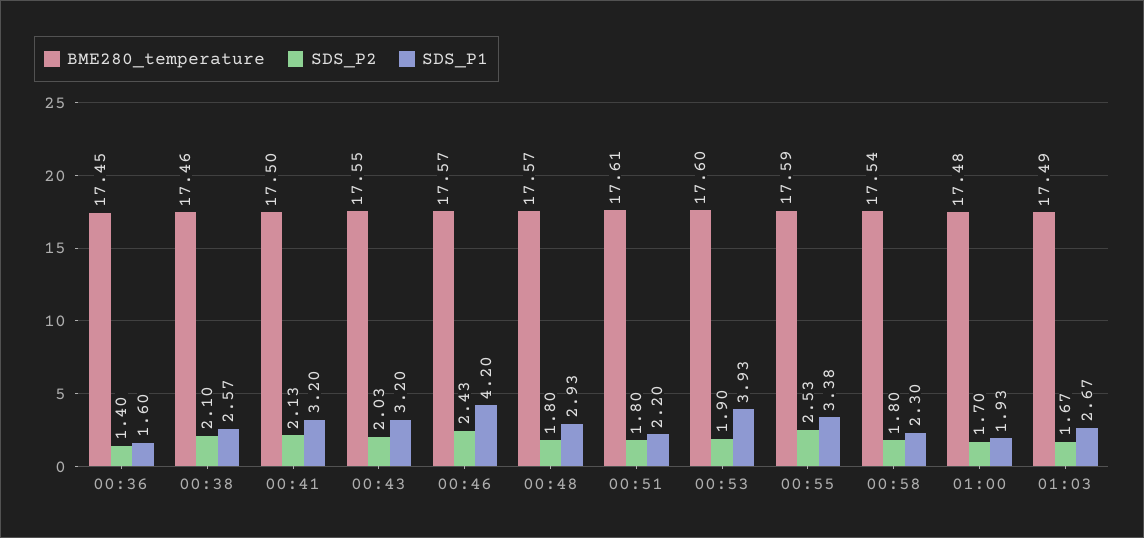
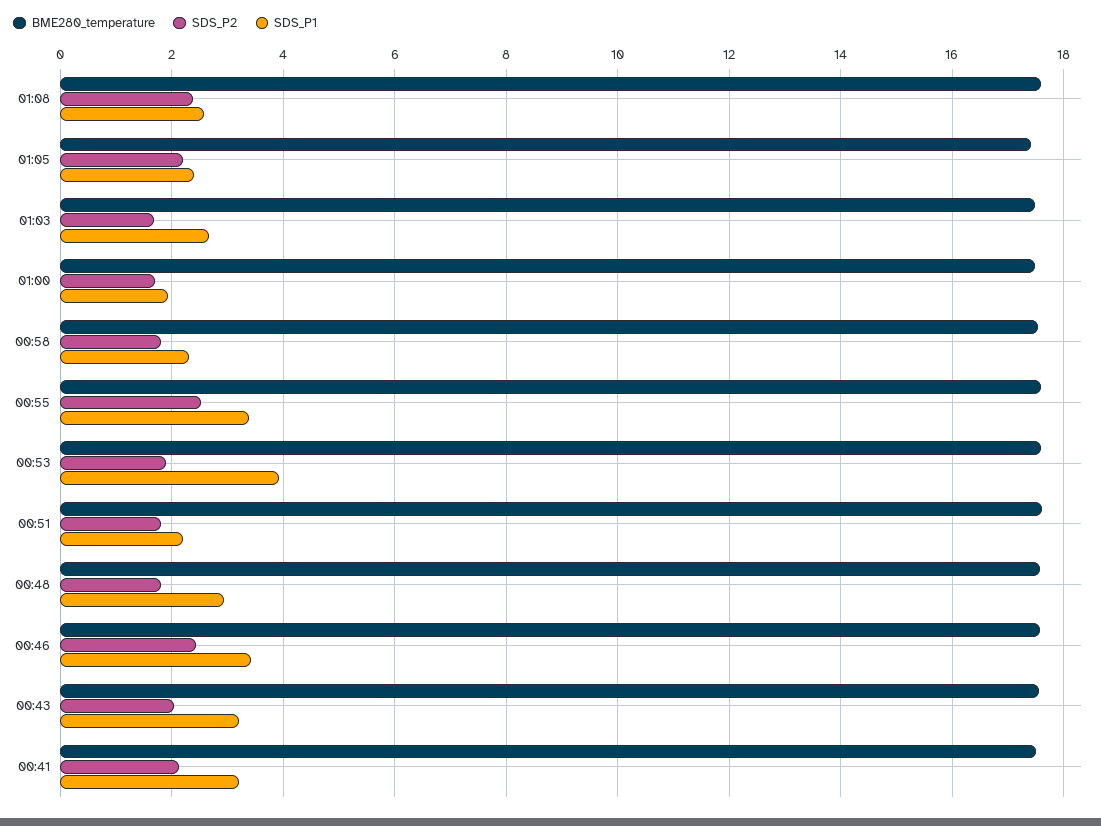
BME280_temperature, 00:36: 17.45 -> none
SDS_P2, 00:36: 1.4 -> none
SDS_P1, 00:36: 1.6 -> none
BME280_temperature, 00:38: 17.46 -> none
SDS_P2, 00:38: 2.1 -> none
SDS_P1, 00:38: 2.57 -> none
SDS_P1, 00:46: 4.2 -> 3.4
BME280_temperature, 01:08: none -> 17.6
SDS_P2, 01:08: none -> 2.4
SDS_P1, 01:08: none -> 2.6
BME280_temperature, 01:05: none -> 17.4
SDS_P2, 01:05: none -> 2.2
SDS_P1, 01:05: none -> 2.4

